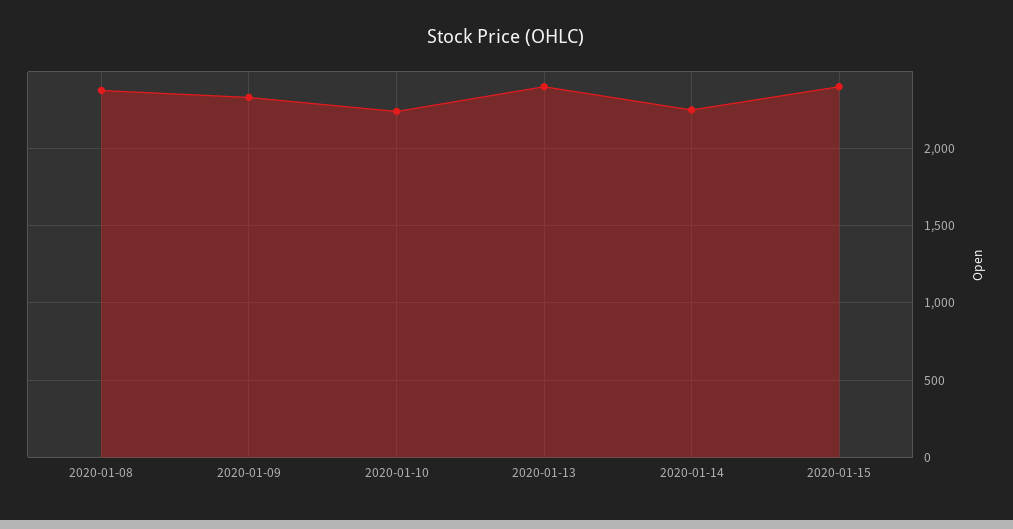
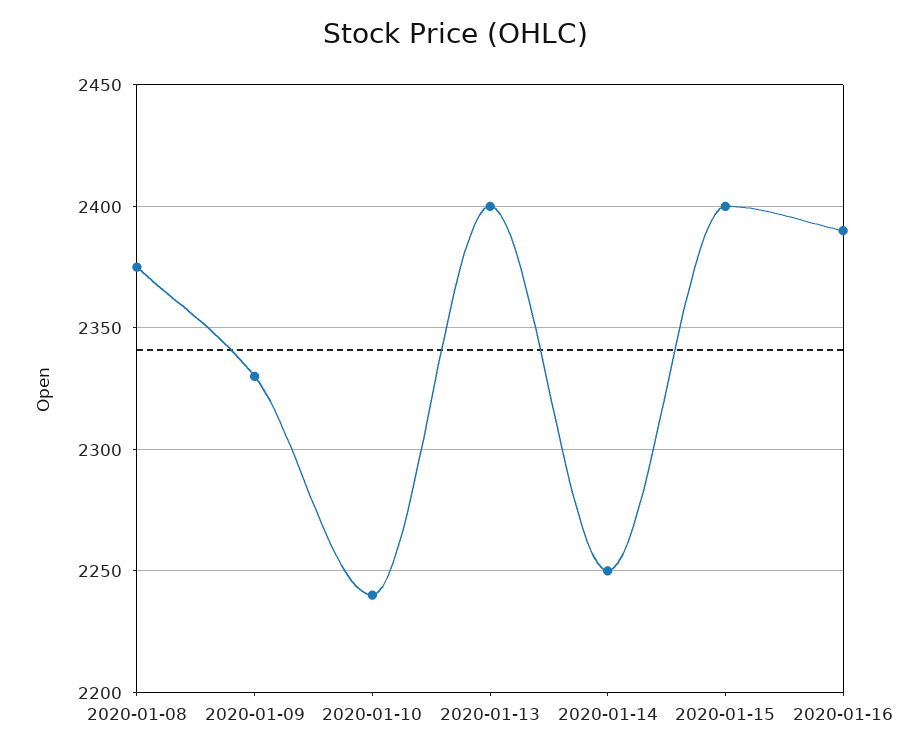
2020-01-16: none -> 2390

